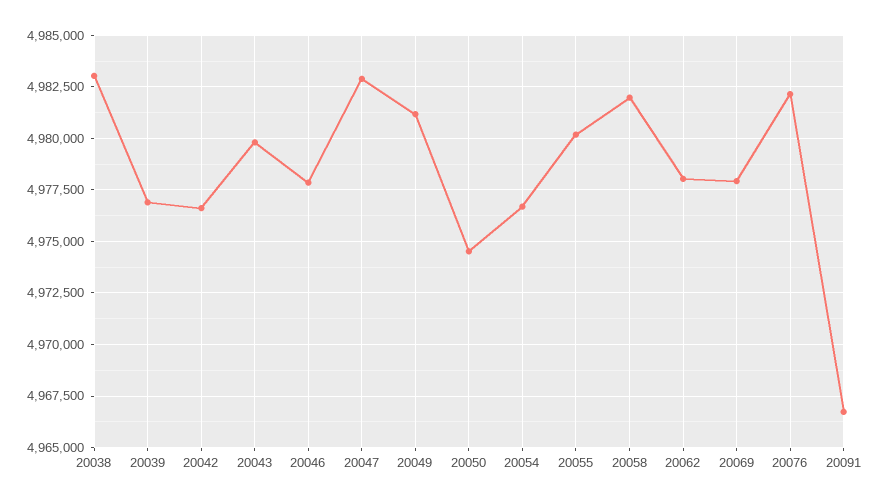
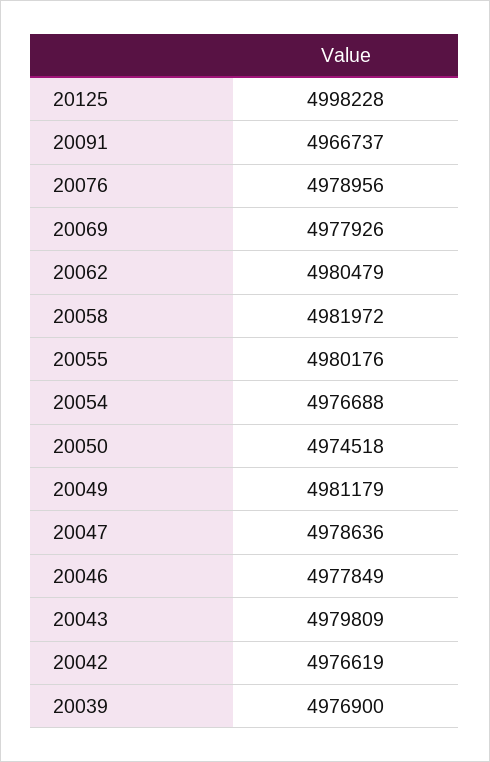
20038: 4983000 -> none
20047: 4983000 -> 4978636
20062: 4978000 -> 4980479
20076: 4982000 -> 4978956
20125: none -> 4998228

